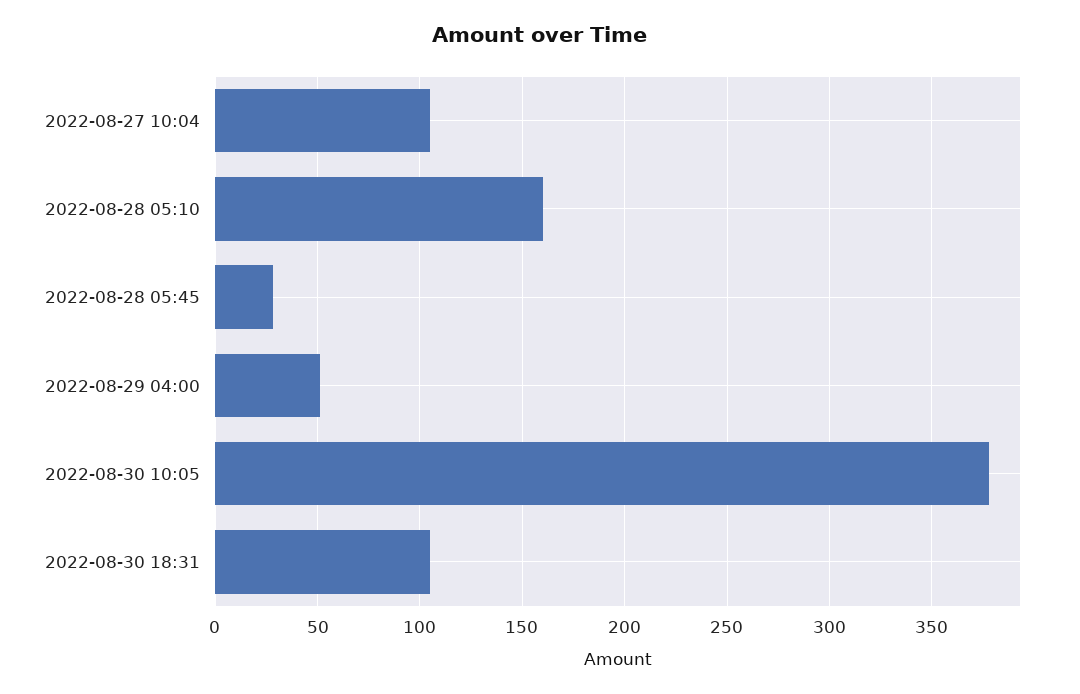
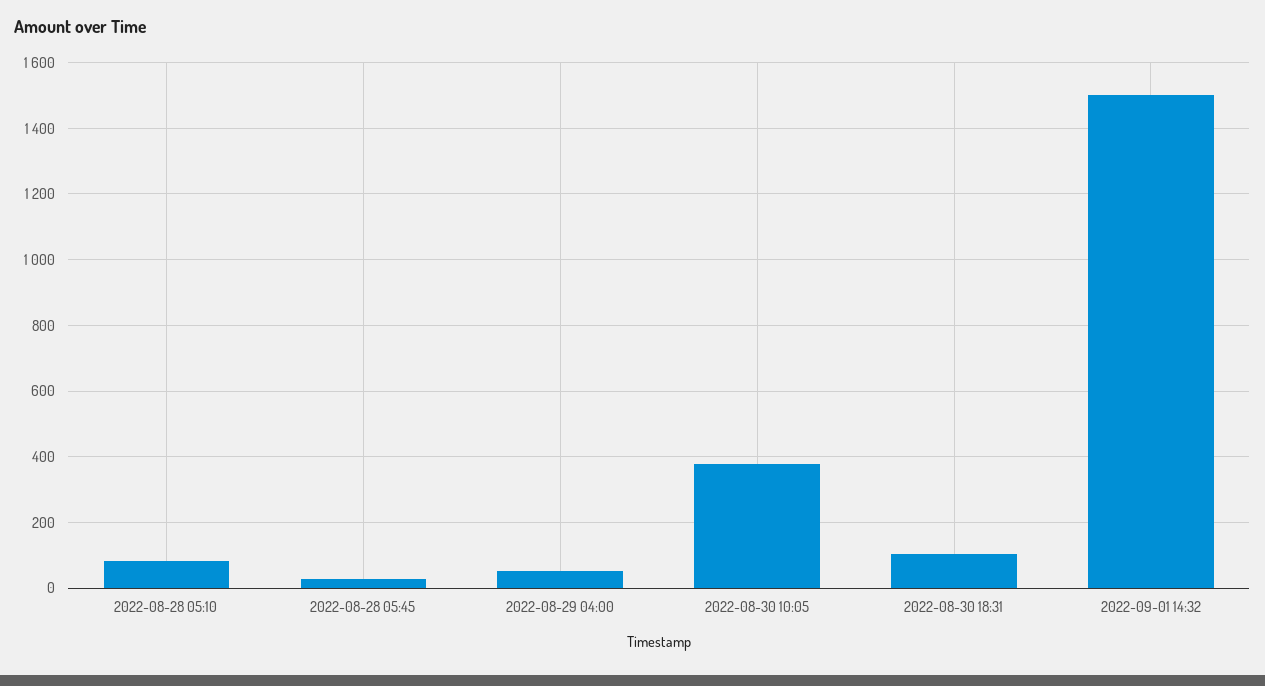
2022-08-27 10:04: 105 -> none
2022-08-28 05:10: 160 -> 80
2022-09-01 14:32: none -> 1500

